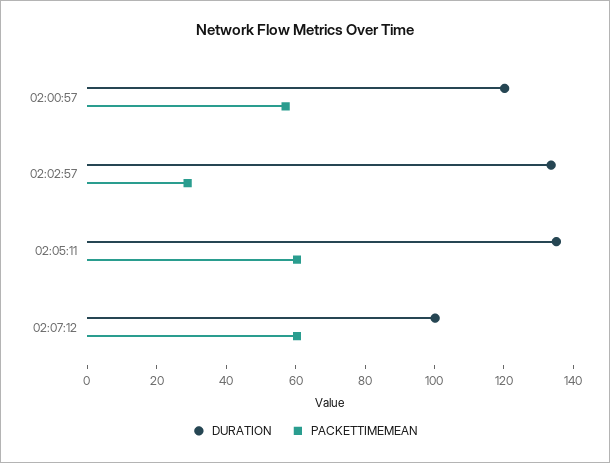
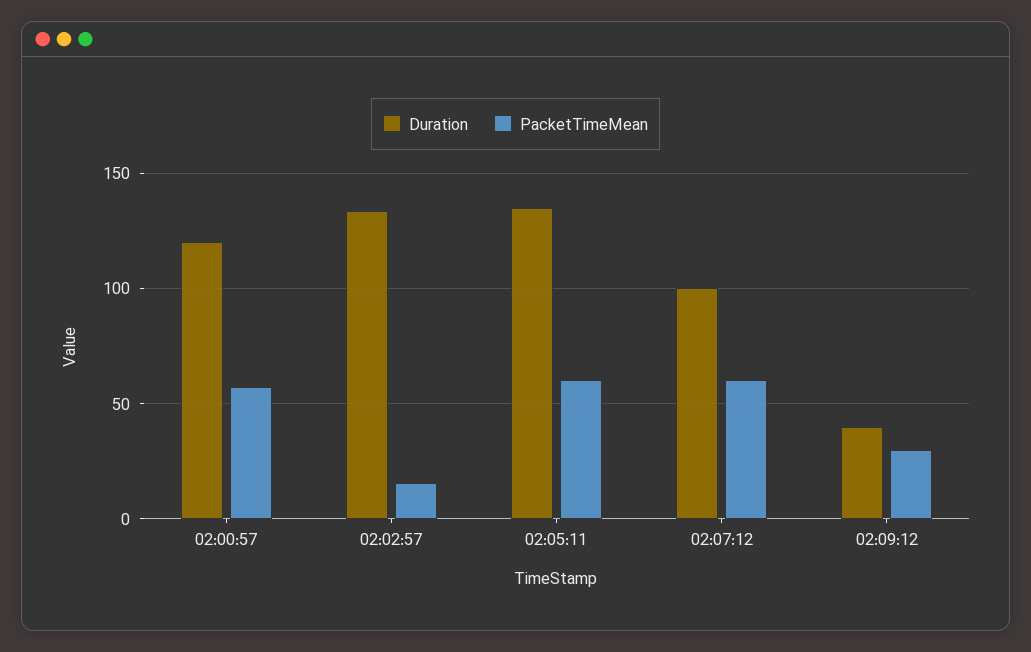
PACKETTIMEMEAN, 02:02:57: 30 -> 15
DURATION, 02:09:12: none -> 40
PACKETTIMEMEAN, 02:09:12: none -> 30

